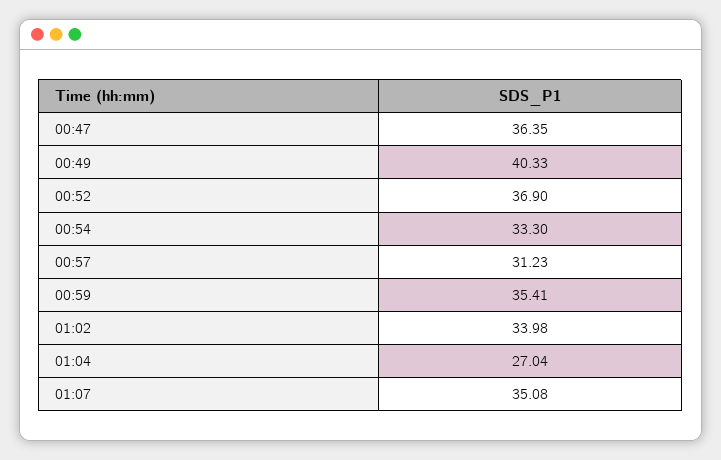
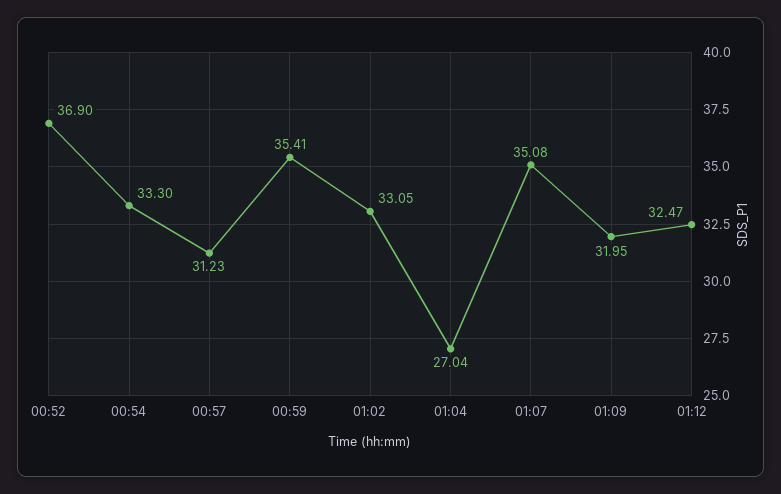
00:47: 36.35 -> none
00:49: 40.33 -> none
01:02: 33.98 -> 33.05
01:09: none -> 31.95
01:12: none -> 32.47

